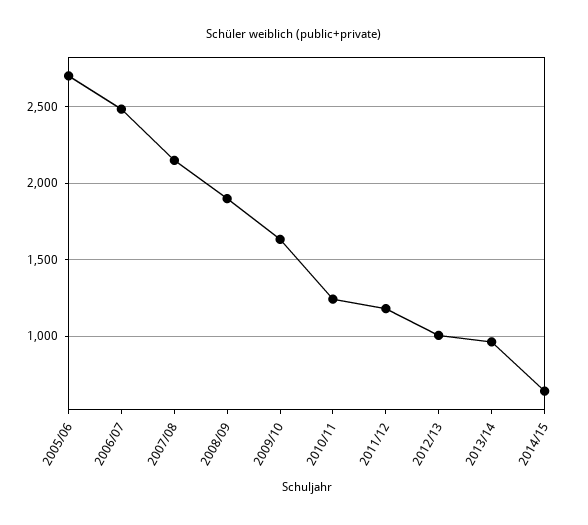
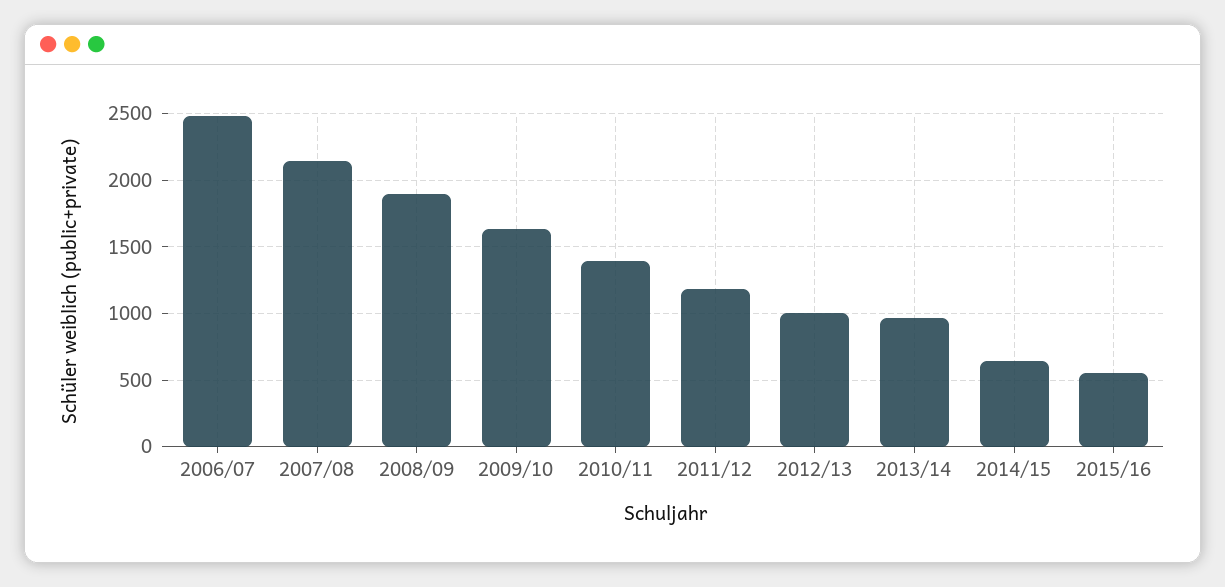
2005/06: 2700 -> none
2010/11: 1250 -> 1400
2015/16: none -> 550

